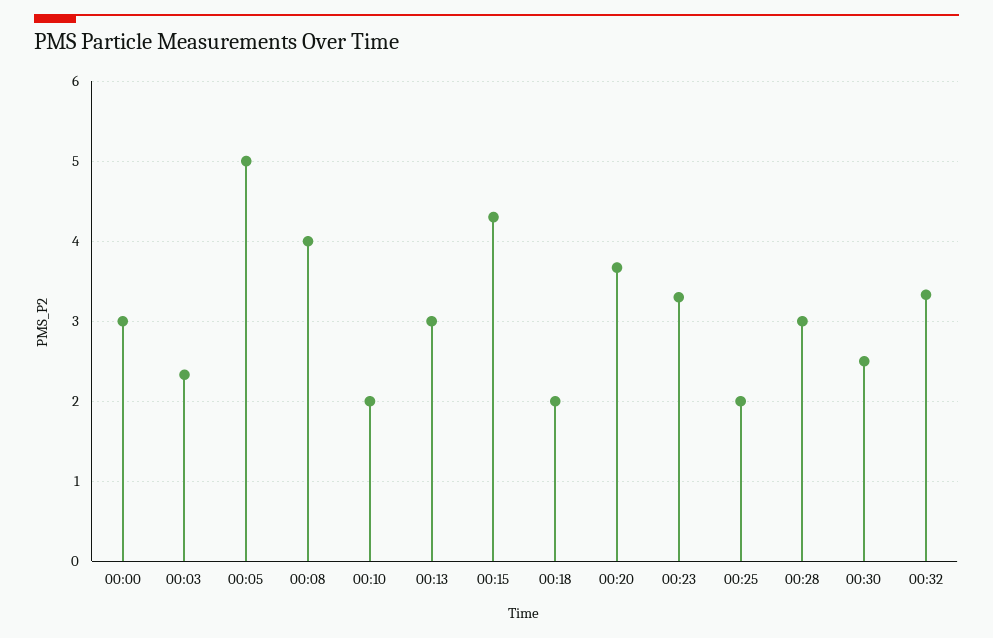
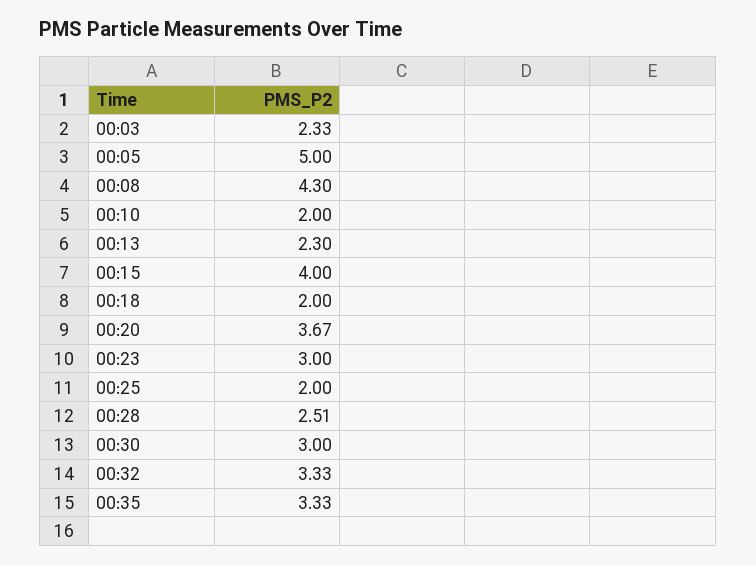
00:00: 3 -> none
00:08: 4 -> 4.3
00:13: 3 -> 2.3
00:15: 4.3 -> 4
00:23: 3.3 -> 3
00:28: 3 -> 2.51
00:30: 2.5 -> 3
00:35: none -> 3.33

